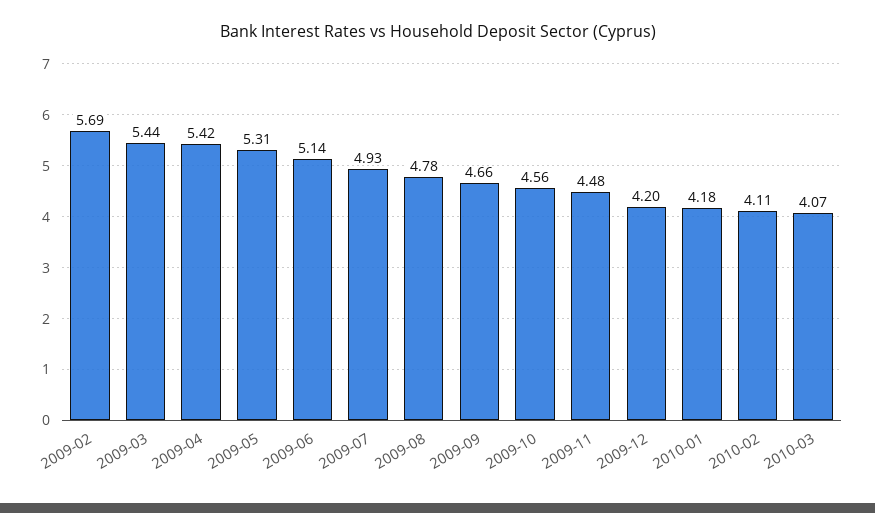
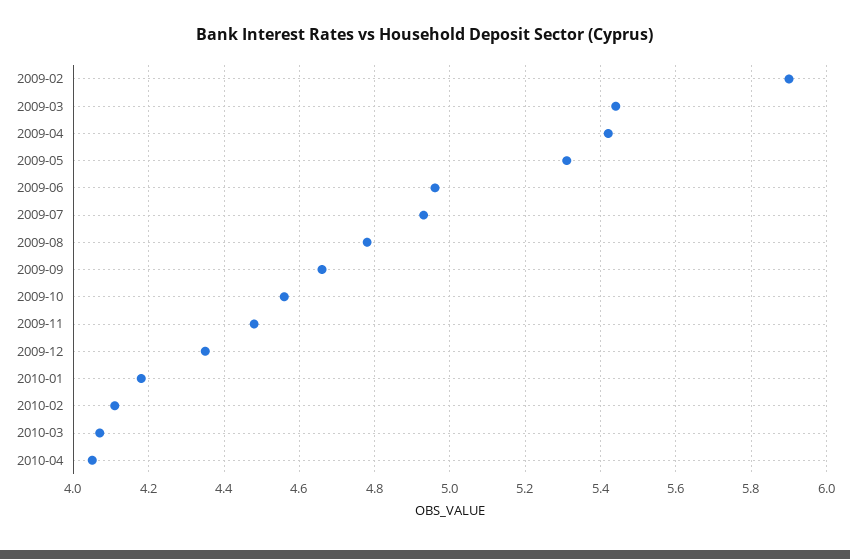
2009-02: 5.69 -> 5.9
2009-06: 5.14 -> 4.95
2009-12: 4.2 -> 4.35
2010-04: none -> 4.05

